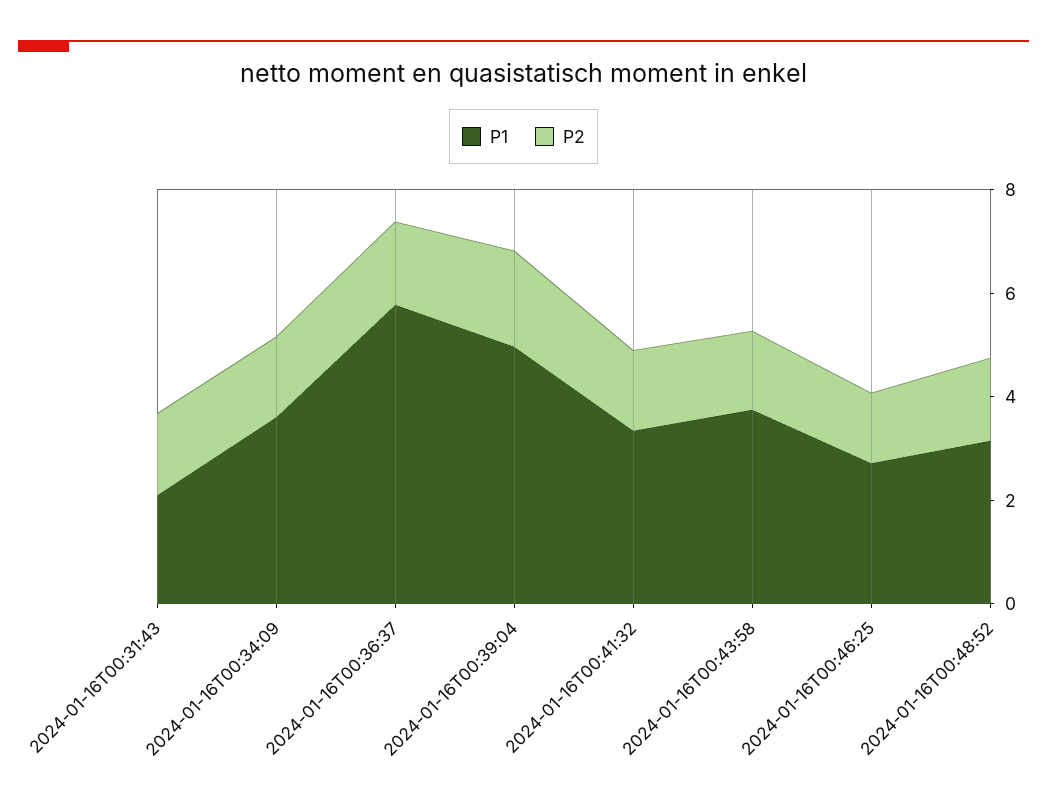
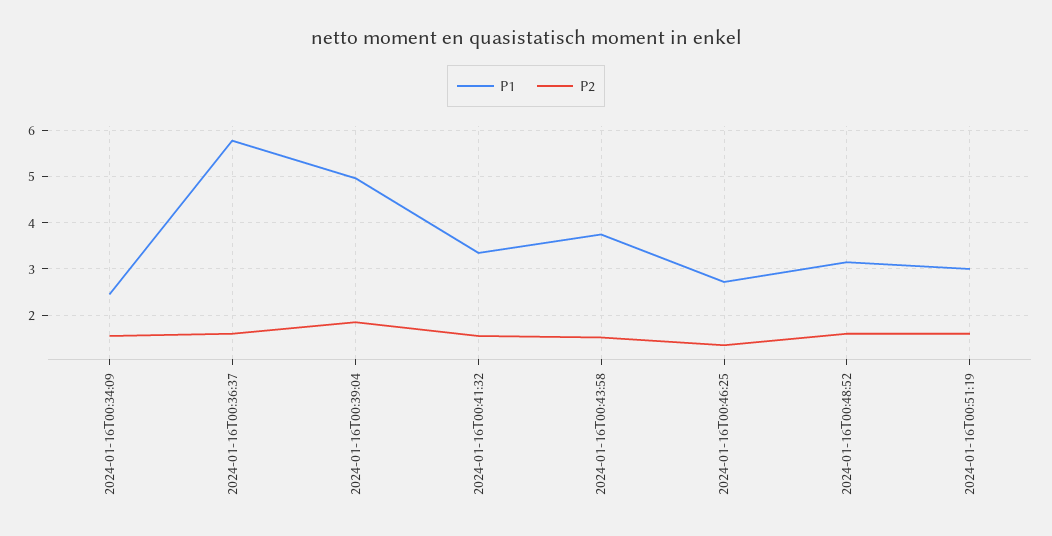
P1, 2024-01-16T00:31:43: 2 -> none
P2, 2024-01-16T00:31:43: 1.5 -> none
P1, 2024-01-16T00:34:09: 3.5 -> 2.4
P1, 2024-01-16T00:51:19: none -> 3
P2, 2024-01-16T00:51:19: none -> 1.6

